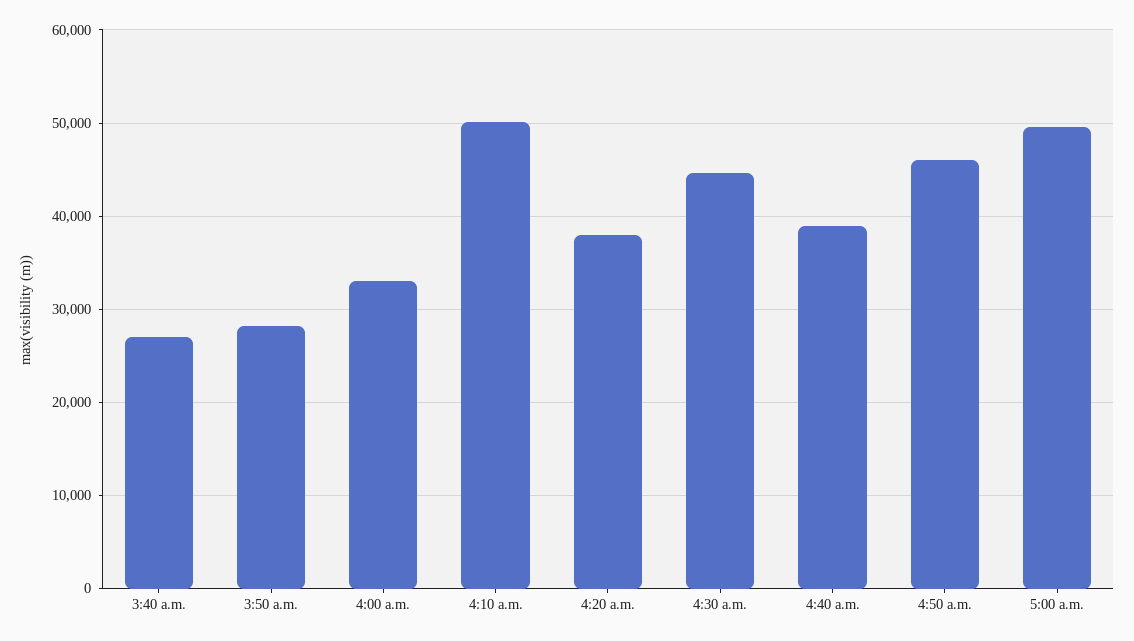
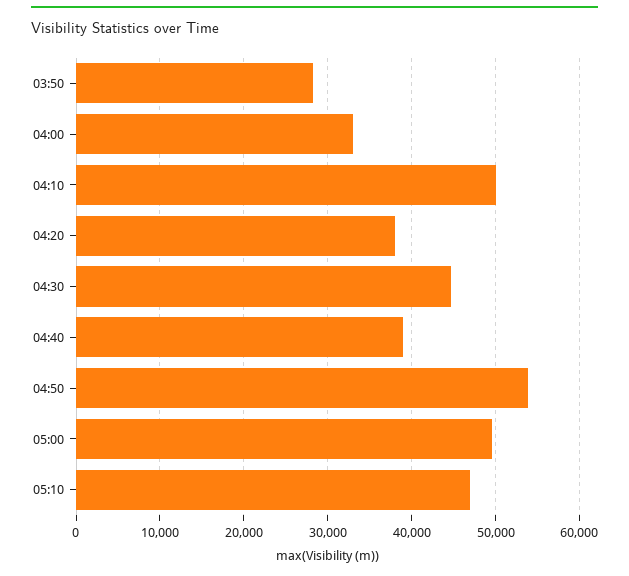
3:40 a.m.: 27000 -> none
4:50 a.m.: 46000 -> 54000
05:10: none -> 47000

